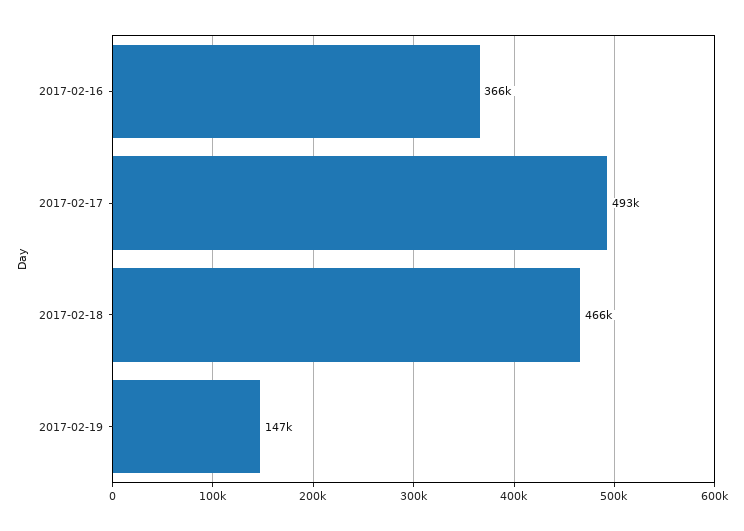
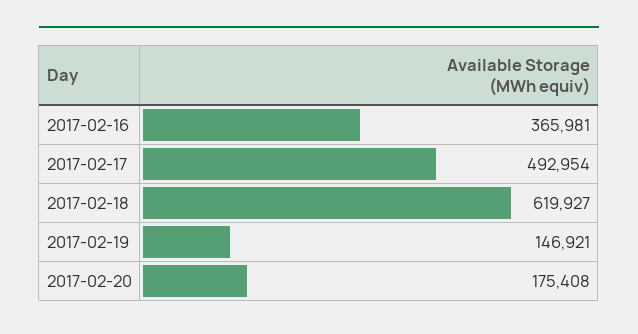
2017-02-18: 466000 -> 619927
2017-02-20: none -> 175408

